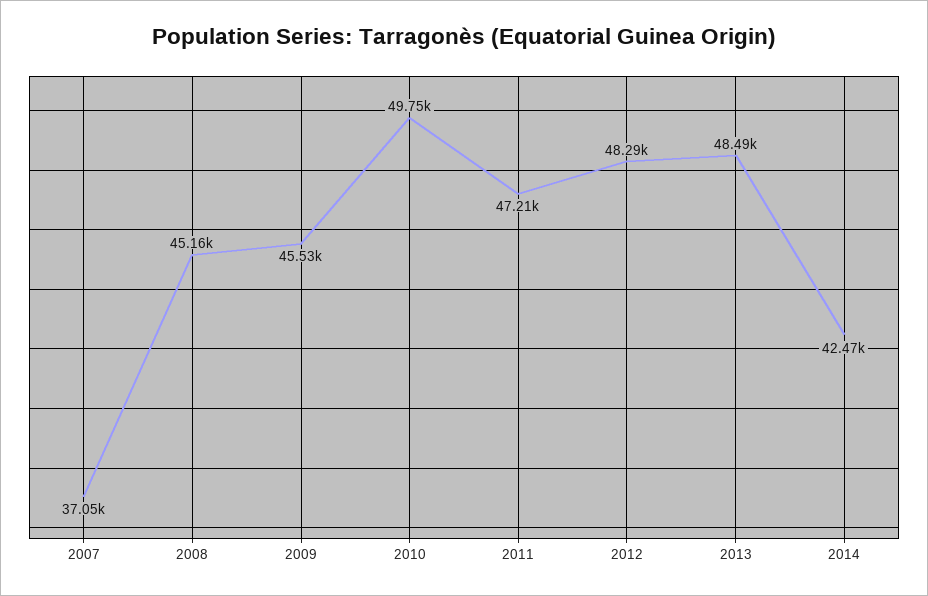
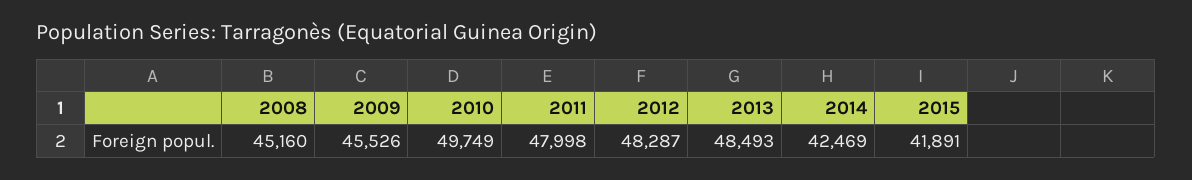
2007: 37050 -> none
2011: 47210 -> 47998
2015: none -> 41891

